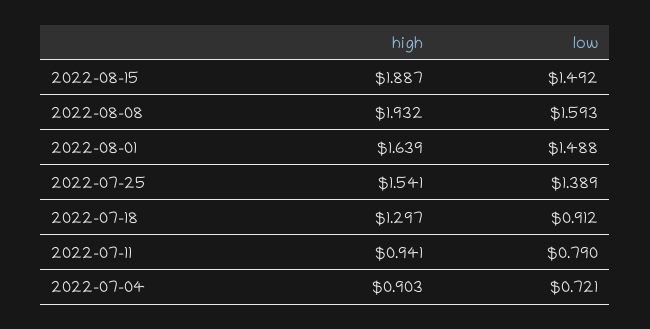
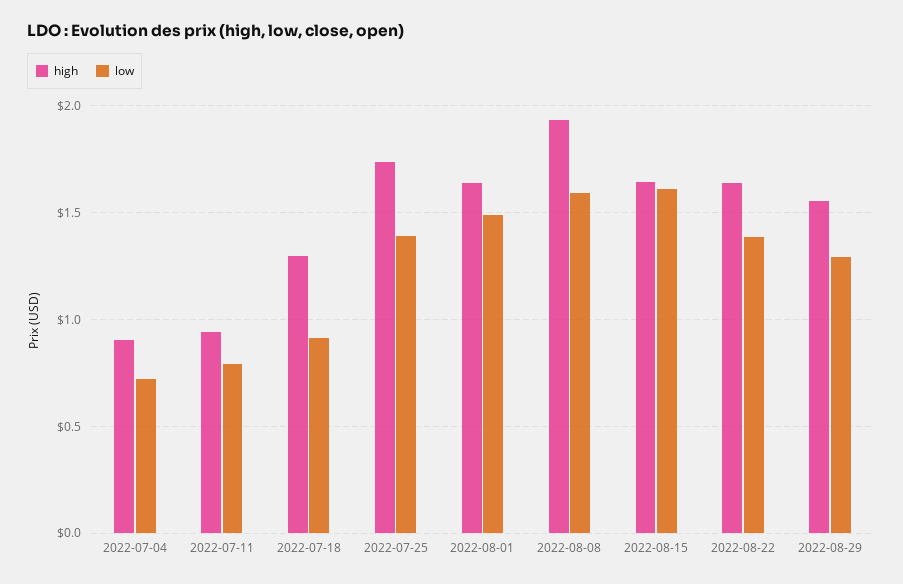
high, 2022-08-15: 1.887 -> 1.65
low, 2022-08-15: 1.492 -> 1.6
high, 2022-07-25: 1.541 -> 1.75
high, 2022-08-22: none -> 1.65
low, 2022-08-22: none -> 1.4
high, 2022-08-29: none -> 1.55
low, 2022-08-29: none -> 1.3

